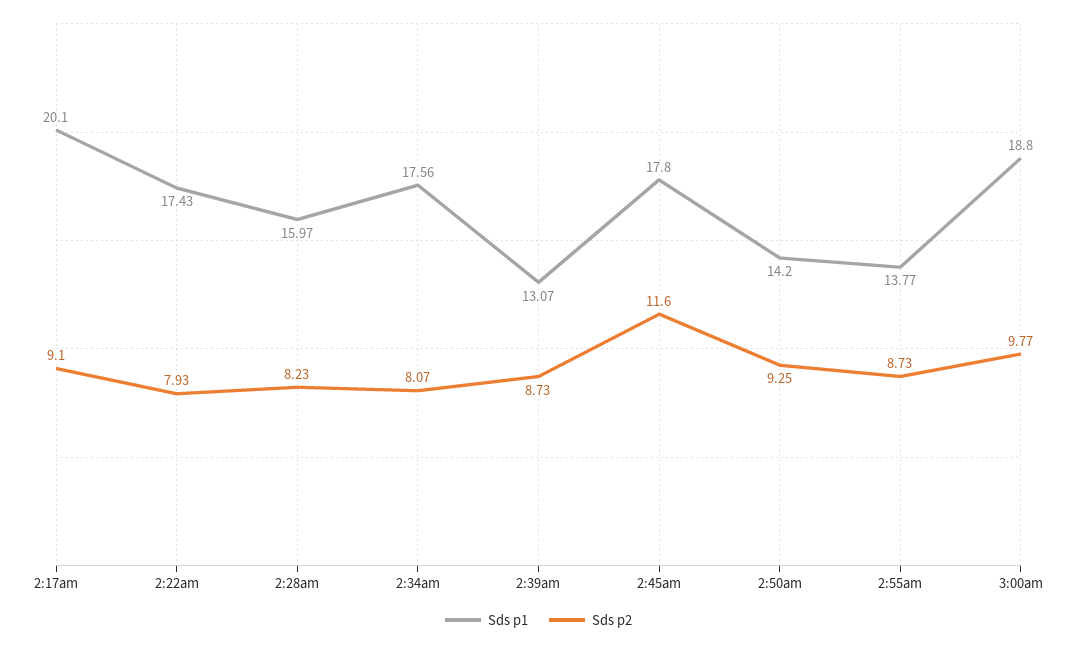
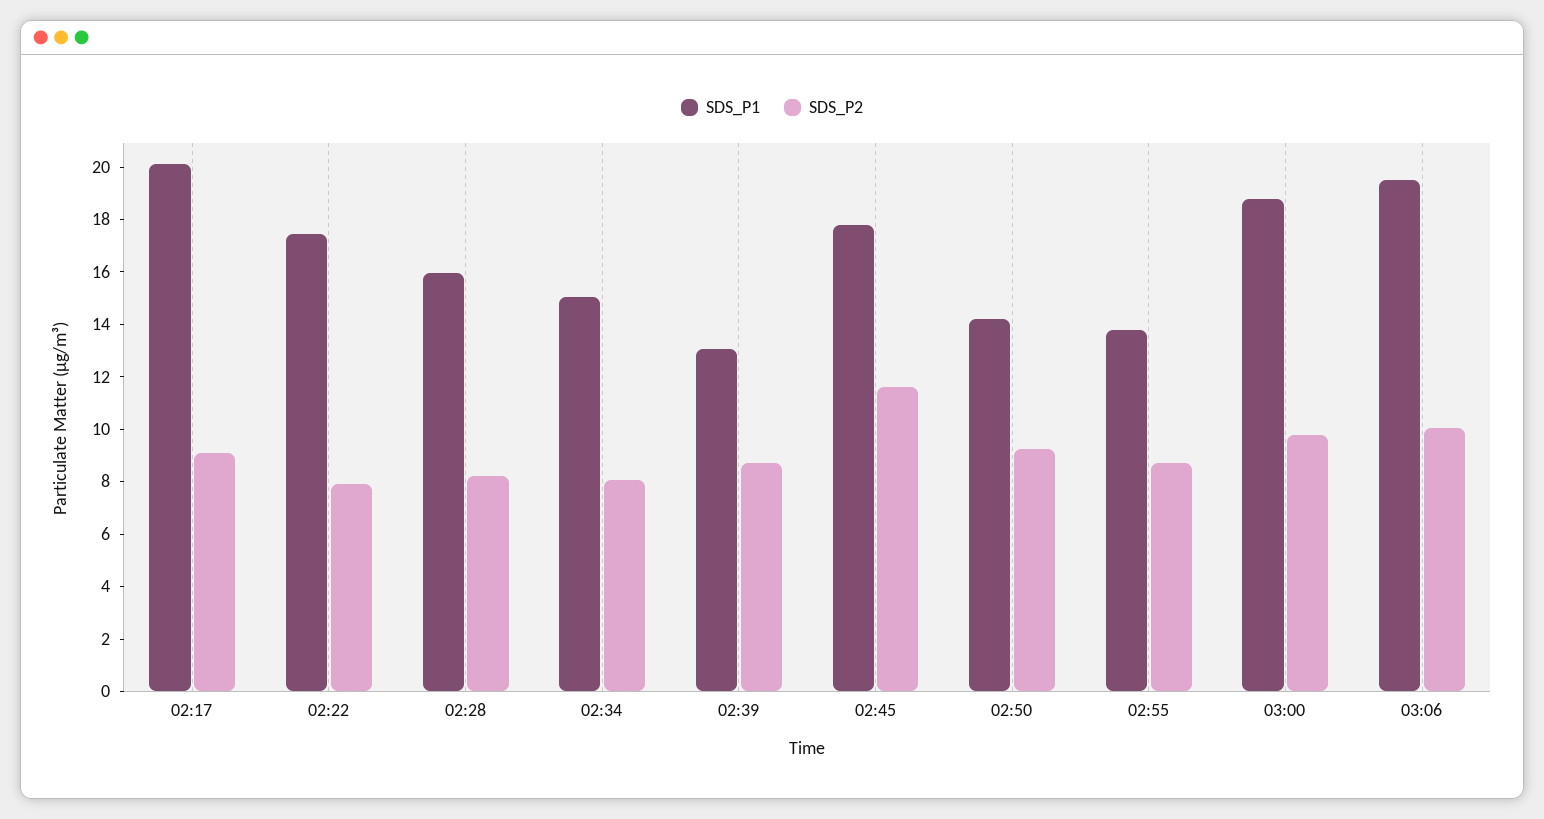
Sds p1, 2:34am: 17.56 -> 15
Sds p1, 03:06: none -> 19.5
Sds p2, 03:06: none -> 10

